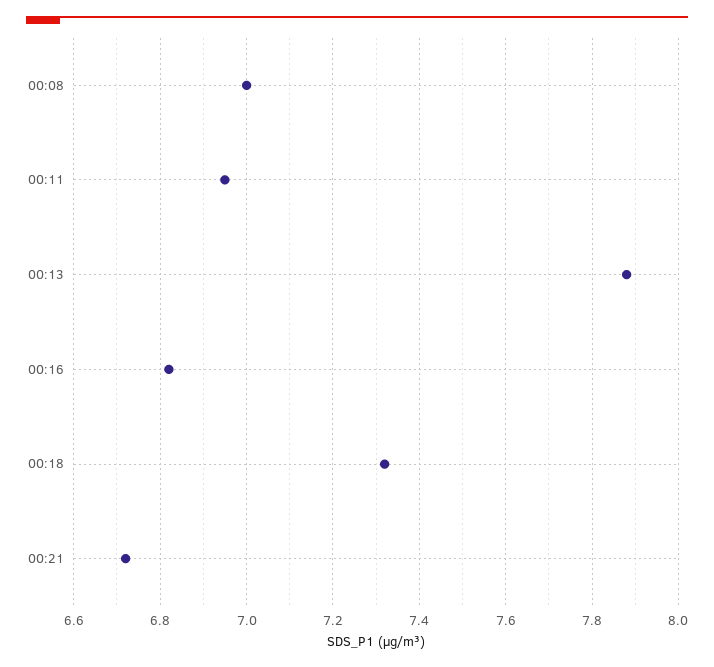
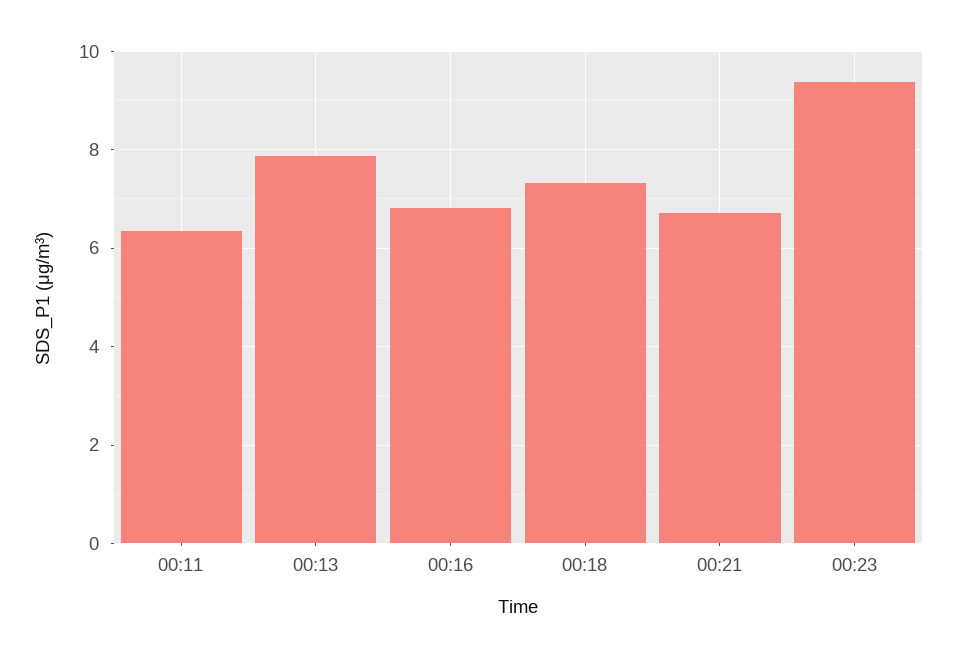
00:08: 7 -> none
00:11: 6.95 -> 6.4
00:23: none -> 9.4

